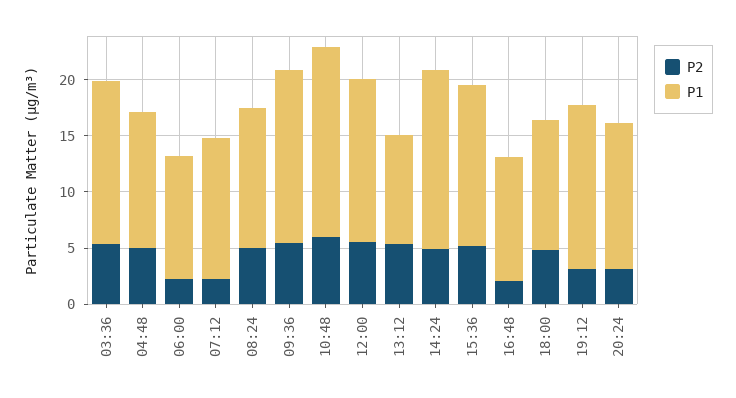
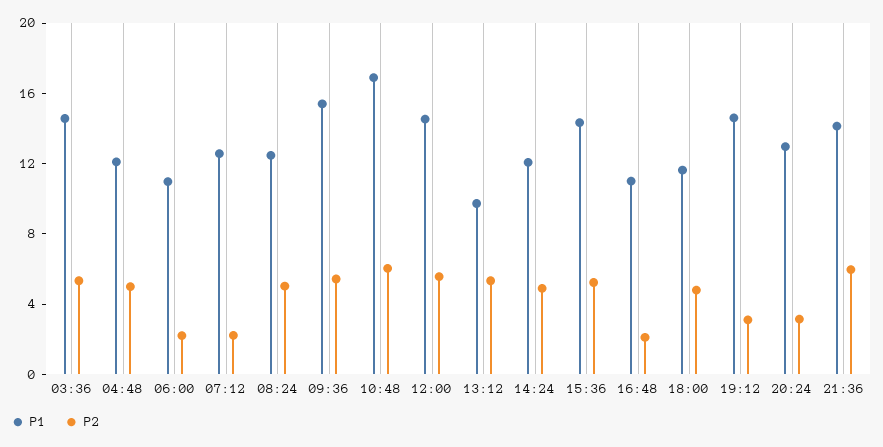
P1, 14:24: 16 -> 12
P1, 21:36: none -> 14
P2, 21:36: none -> 6

